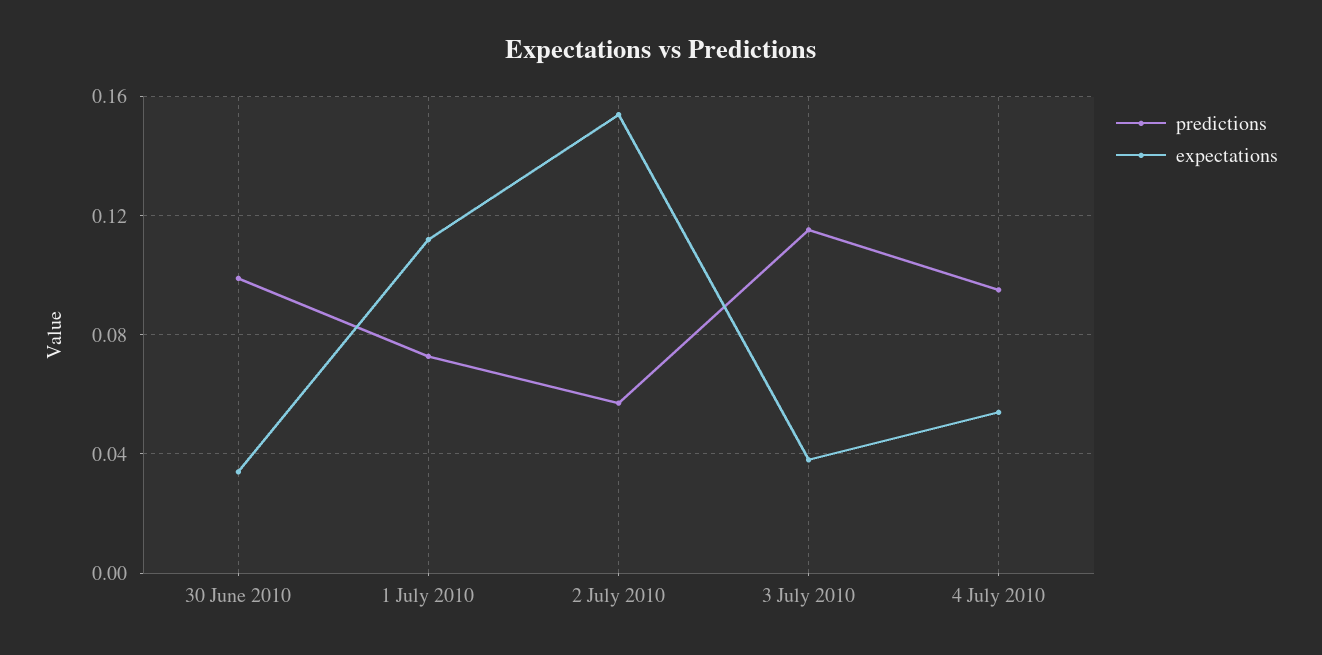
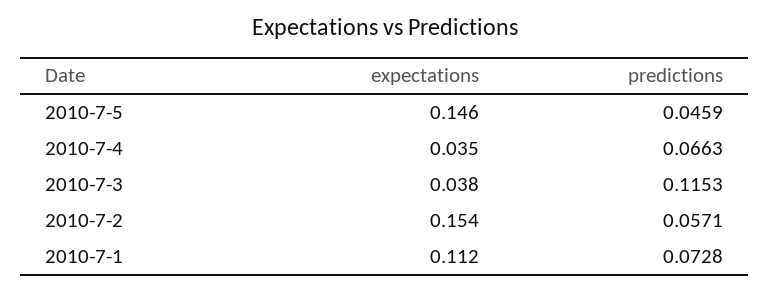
predictions, 30 June 2010: 0.1 -> none
expectations, 30 June 2010: 0.035 -> none
predictions, 4 July 2010: 0.095 -> 0.0663
expectations, 4 July 2010: 0.055 -> 0.035
expectations, 2010-7-5: none -> 0.146
predictions, 2010-7-5: none -> 0.0459

